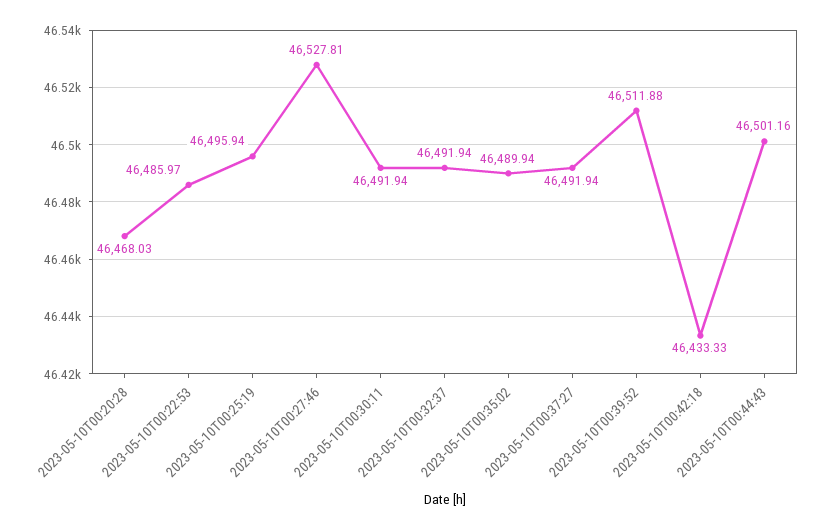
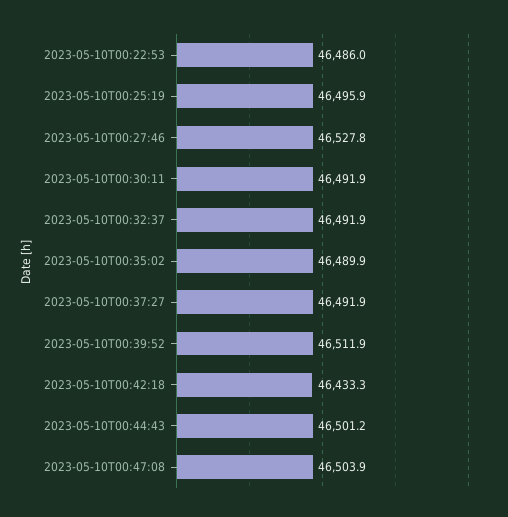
2023-05-10T00:20:28: 46468.03 -> none
2023-05-10T00:47:08: none -> 46503.9

